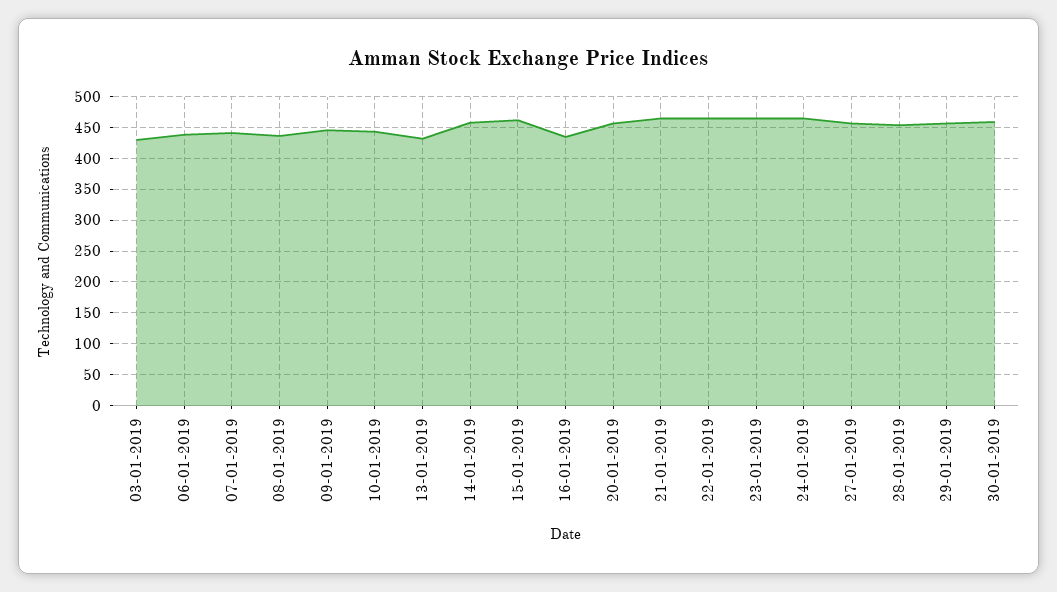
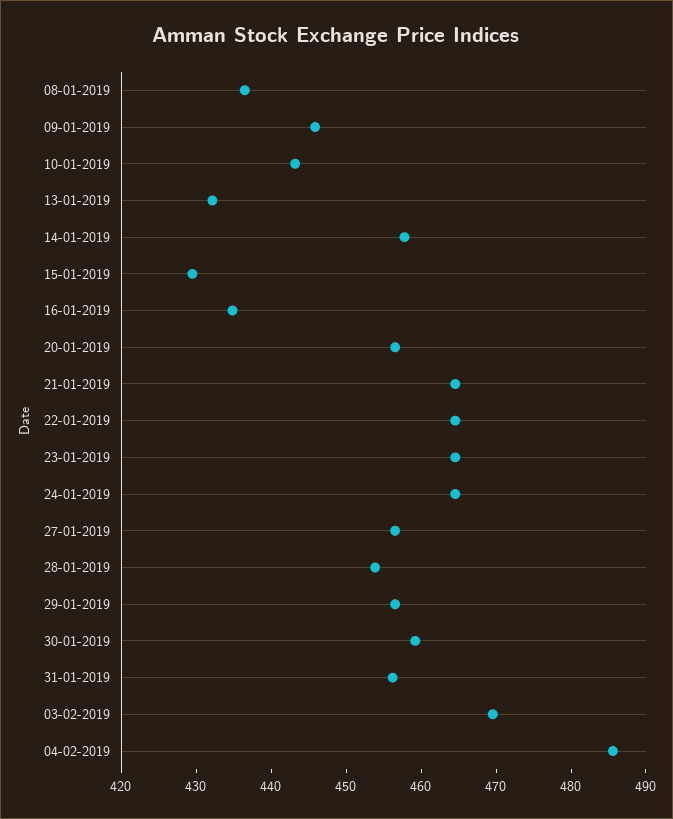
03-01-2019: 430 -> none
06-01-2019: 440 -> none
07-01-2019: 440 -> none
15-01-2019: 460 -> 430
31-01-2019: none -> 456
03-02-2019: none -> 470
04-02-2019: none -> 486

